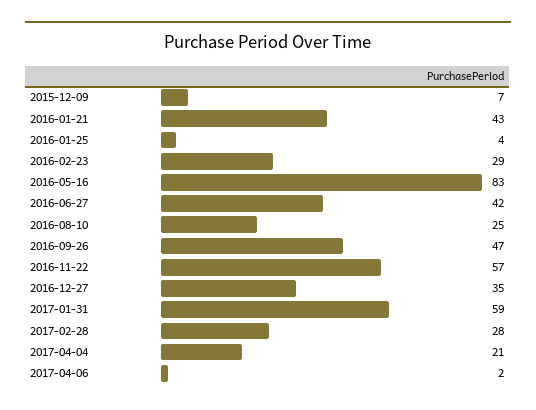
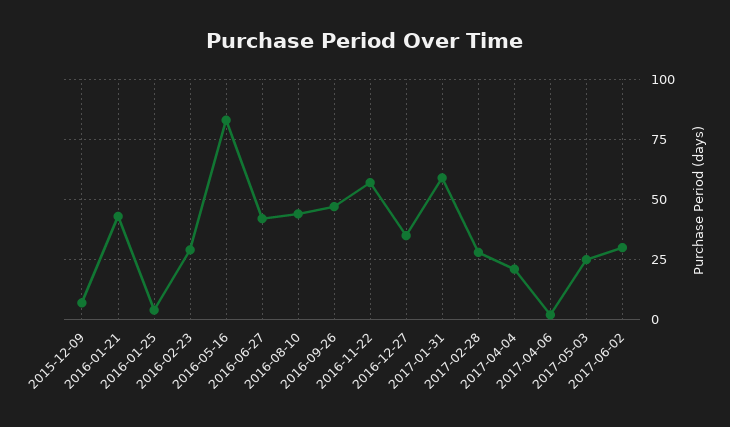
2016-08-10: 25 -> 45
2017-05-03: none -> 25
2017-06-02: none -> 30

